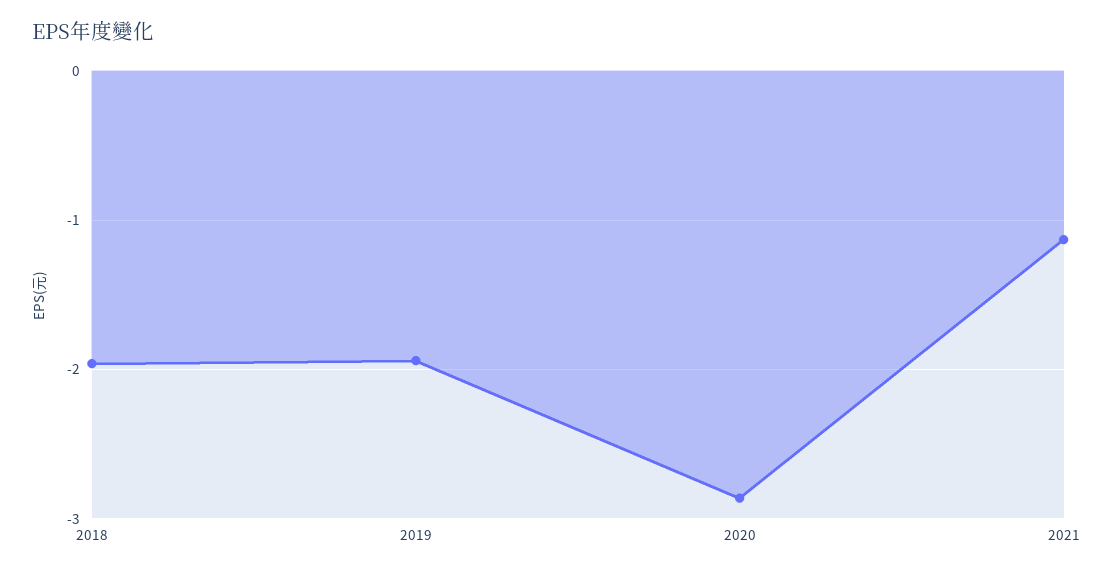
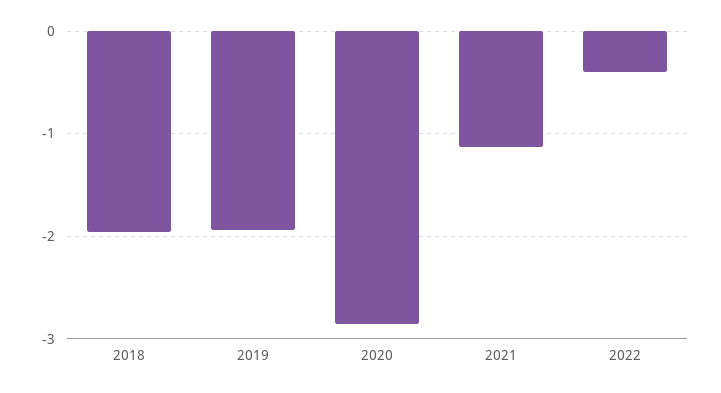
2022: none -> -0.4

